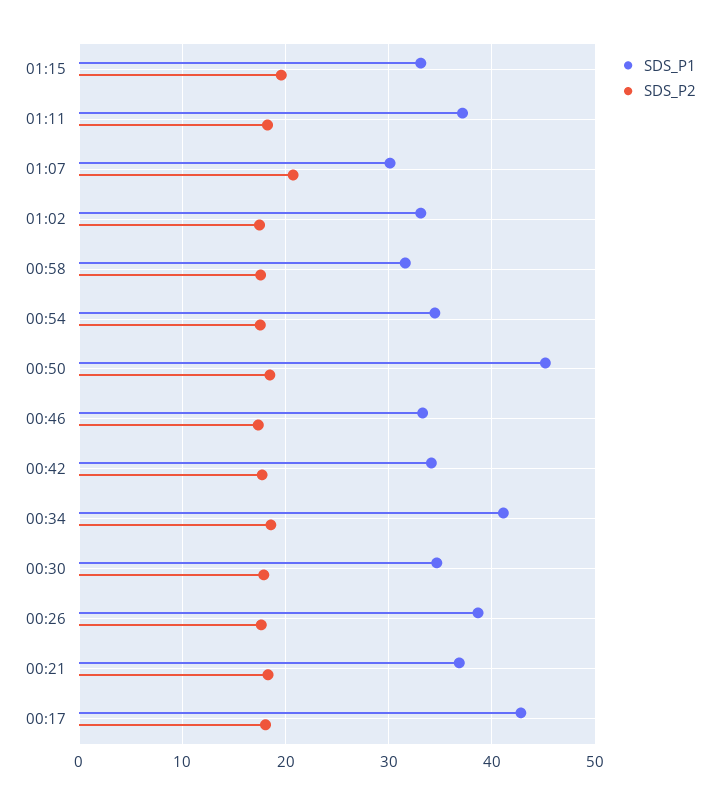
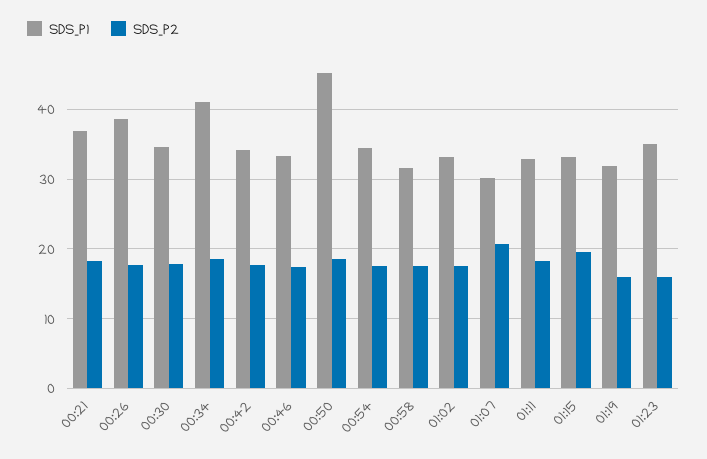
SDS_P1, 01:11: 37 -> 33
SDS_P1, 00:17: 43 -> none
SDS_P2, 00:17: 18 -> none
SDS_P1, 01:19: none -> 32
SDS_P2, 01:19: none -> 16
SDS_P1, 01:23: none -> 35
SDS_P2, 01:23: none -> 16

